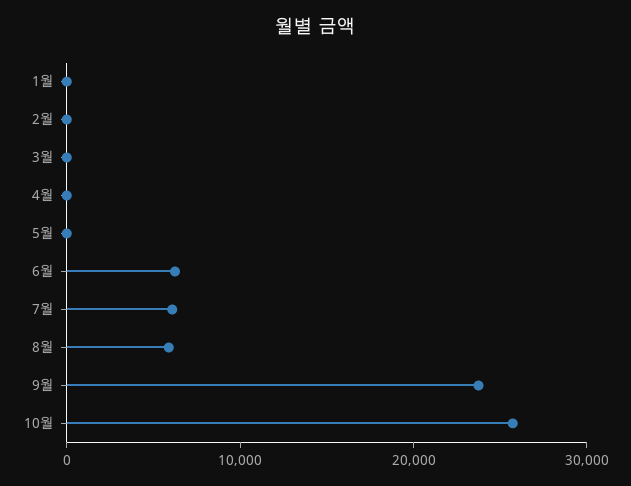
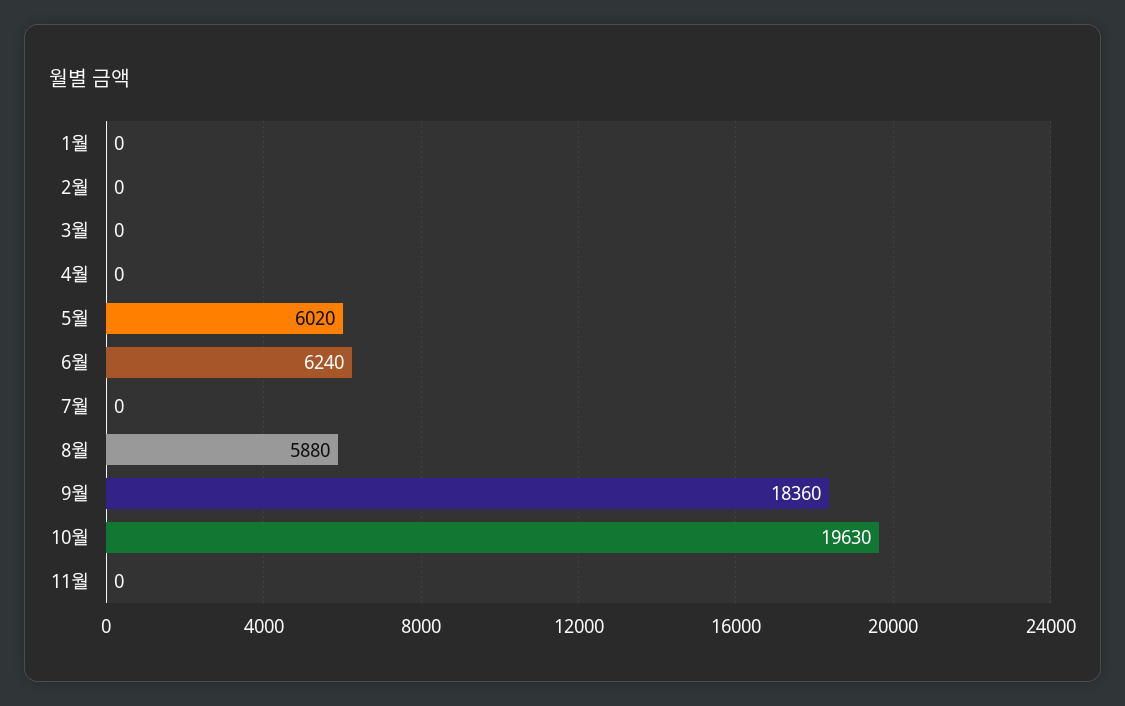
5월: 0 -> 6020
7월: 6000 -> 0
9월: 24000 -> 18360
10월: 26000 -> 19630
11월: none -> 0

